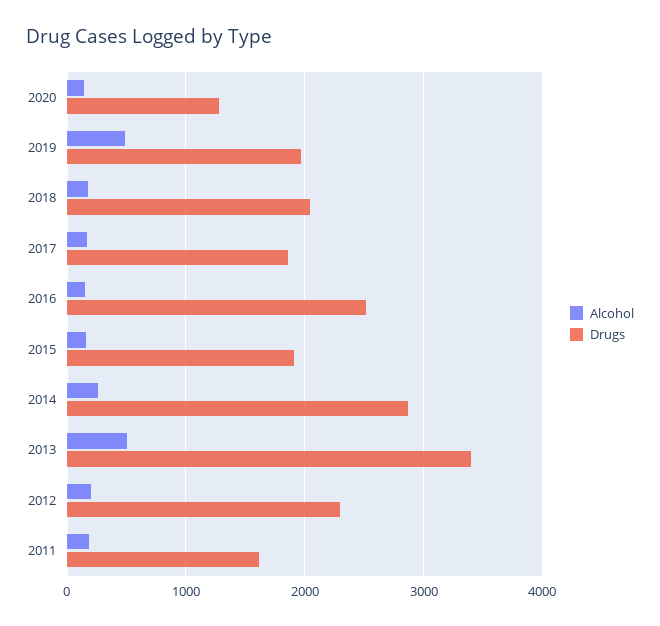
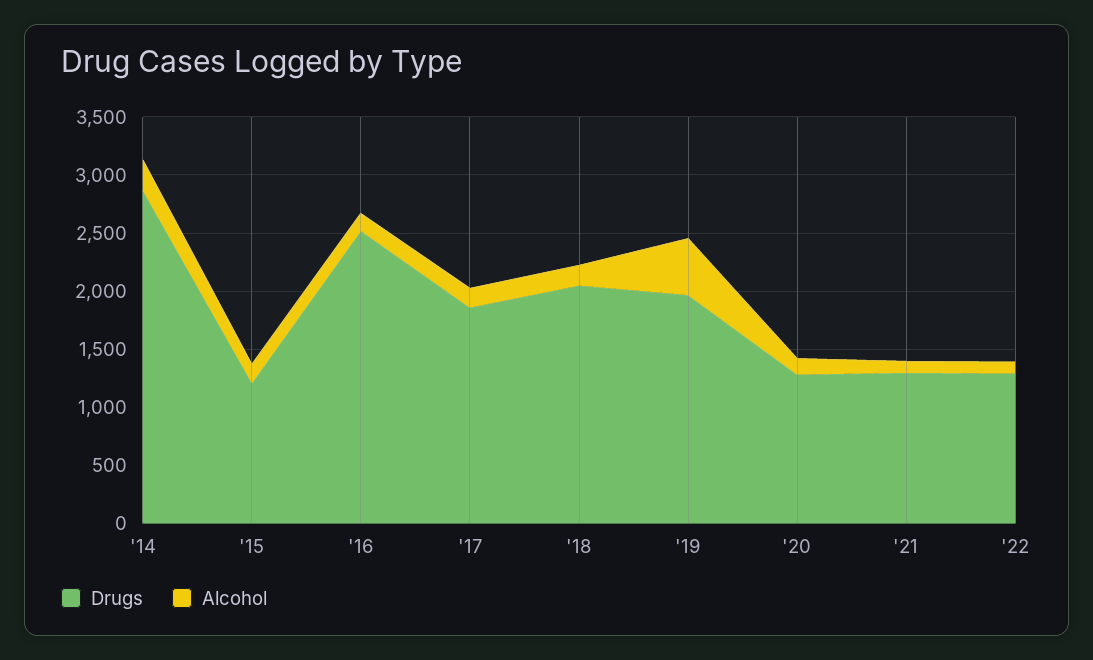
Drugs, 2015: 1900 -> 1200
Alcohol, 2013: 500 -> none
Drugs, 2013: 3400 -> none
Alcohol, 2012: 200 -> none
Drugs, 2012: 2300 -> none
Alcohol, 2011: 200 -> none
Drugs, 2011: 1600 -> none
Drugs, '21: none -> 1300
Alcohol, '21: none -> 100
Drugs, '22: none -> 1300
Alcohol, '22: none -> 100

